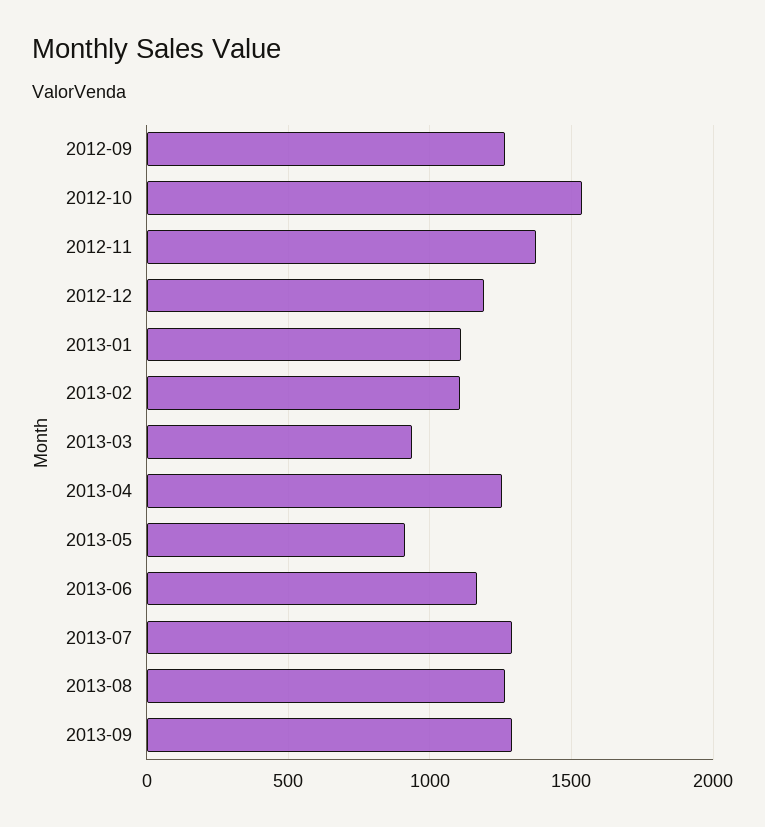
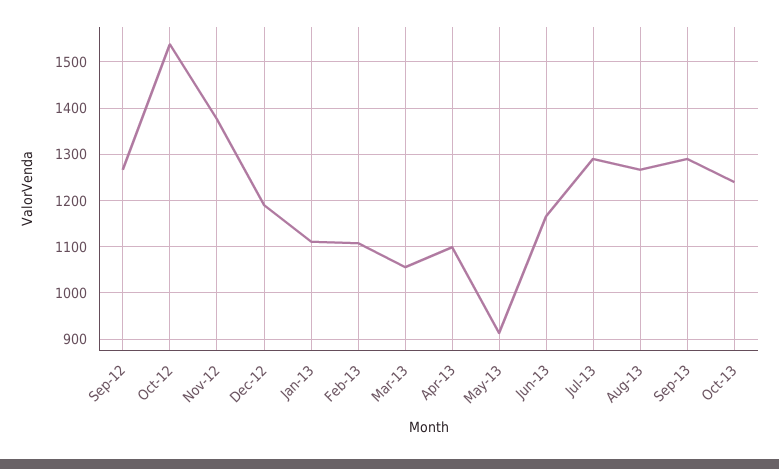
2013-03: 950 -> 1060
2013-04: 1250 -> 1100
Oct-13: none -> 1240

